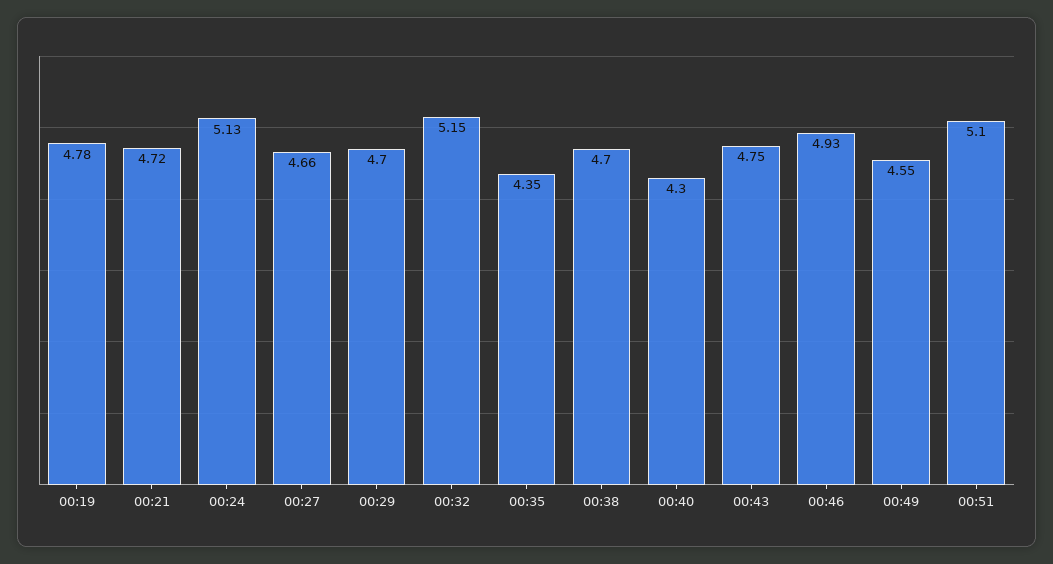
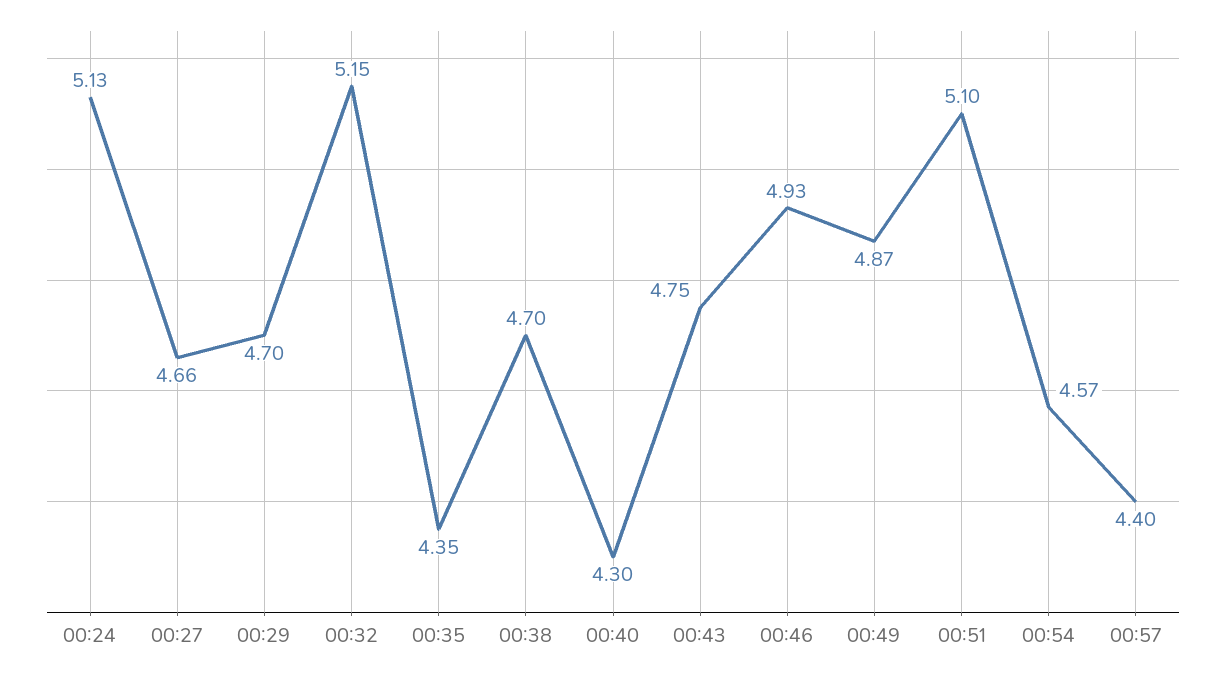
00:19: 4.78 -> none
00:21: 4.72 -> none
00:49: 4.55 -> 4.87
00:54: none -> 4.57
00:57: none -> 4.4

